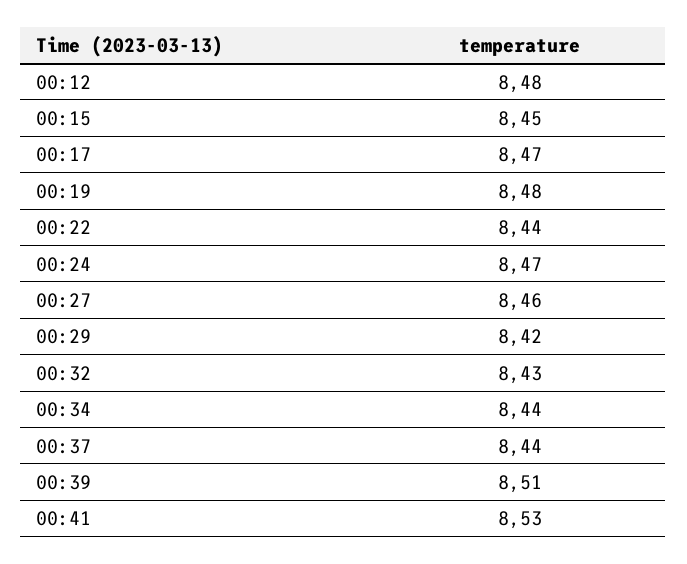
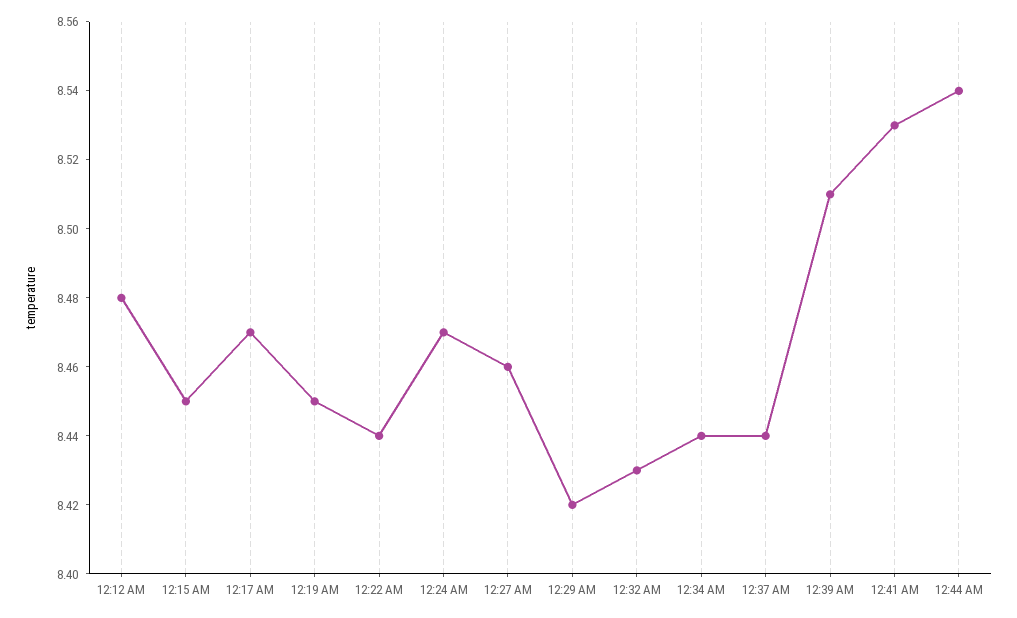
00:19: 8.48 -> 8.45
12:44 AM: none -> 8.54

